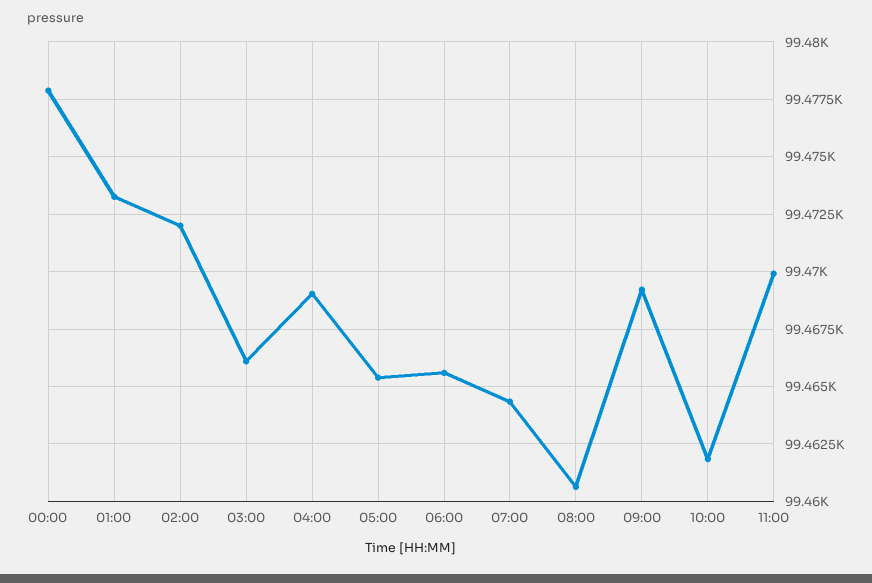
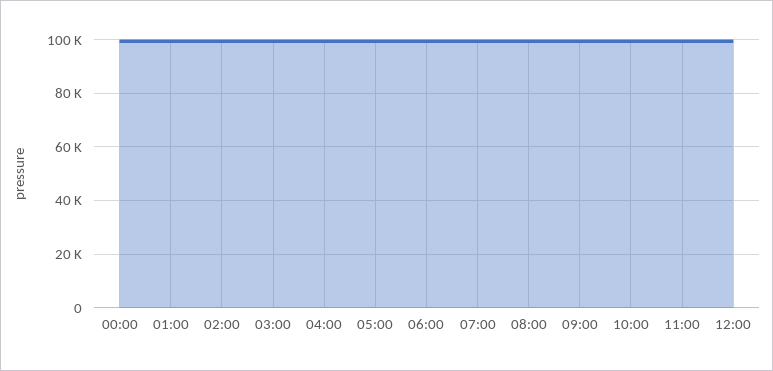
12:00: none -> 100000

